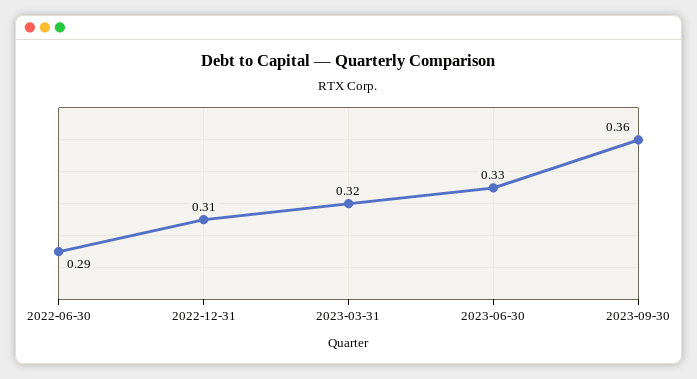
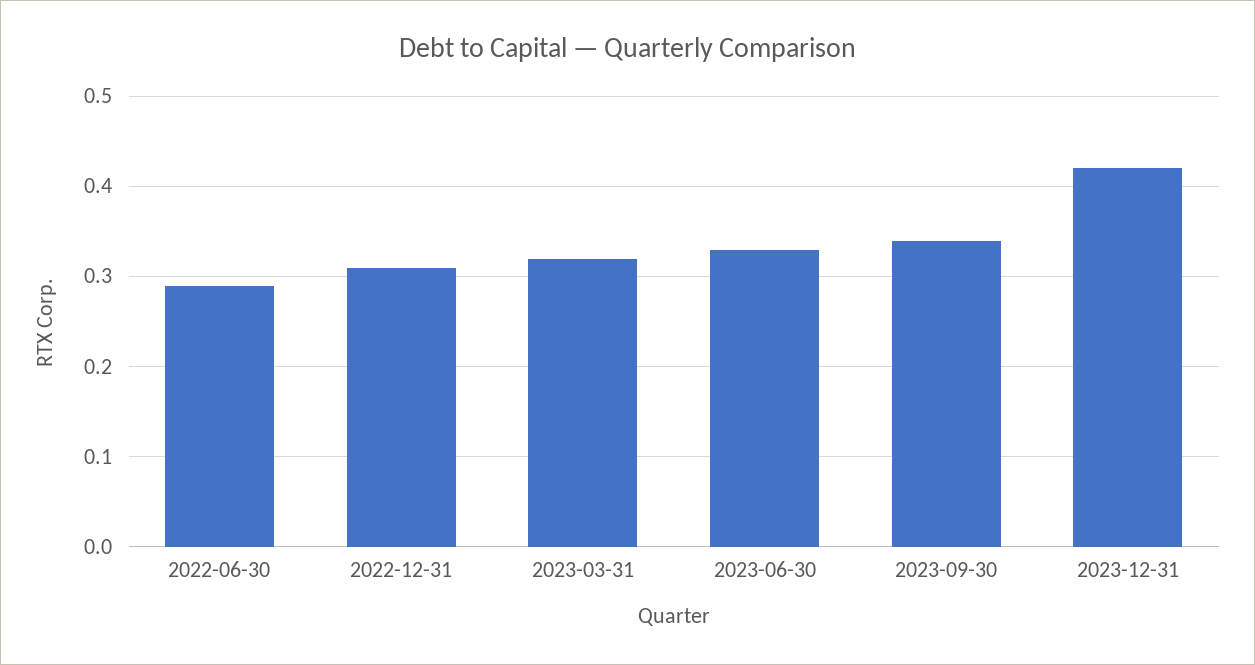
2023-09-30: 0.36 -> 0.34
2023-12-31: none -> 0.42

